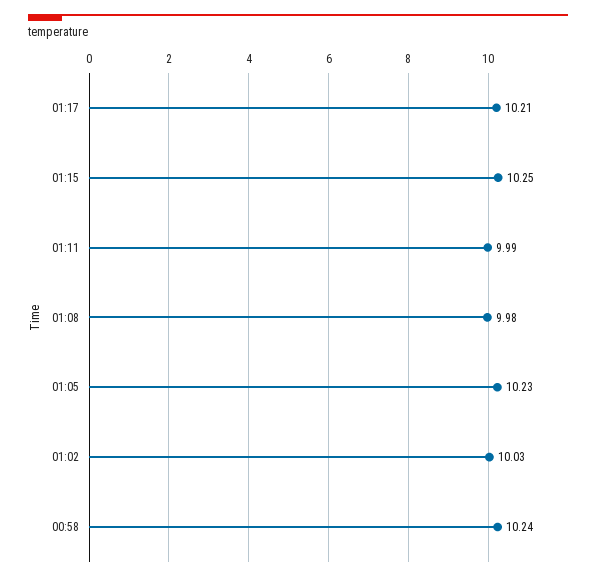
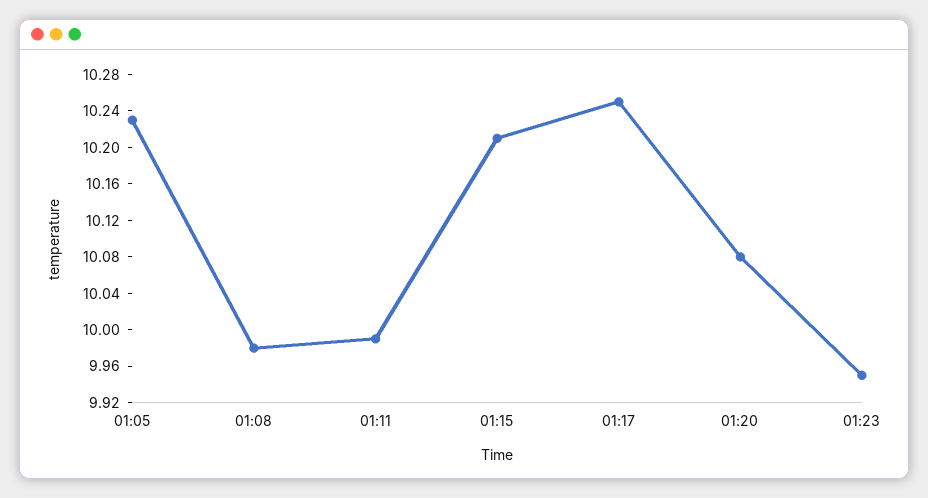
01:17: 10.21 -> 10.25
01:15: 10.25 -> 10.21
01:02: 10.03 -> none
00:58: 10.24 -> none
01:20: none -> 10.08
01:23: none -> 9.95

